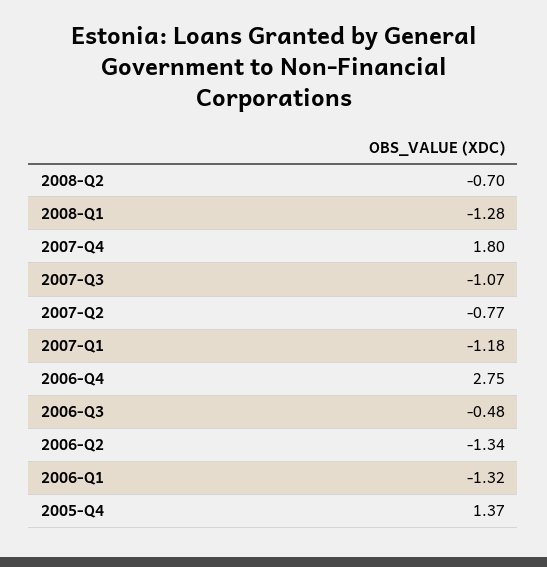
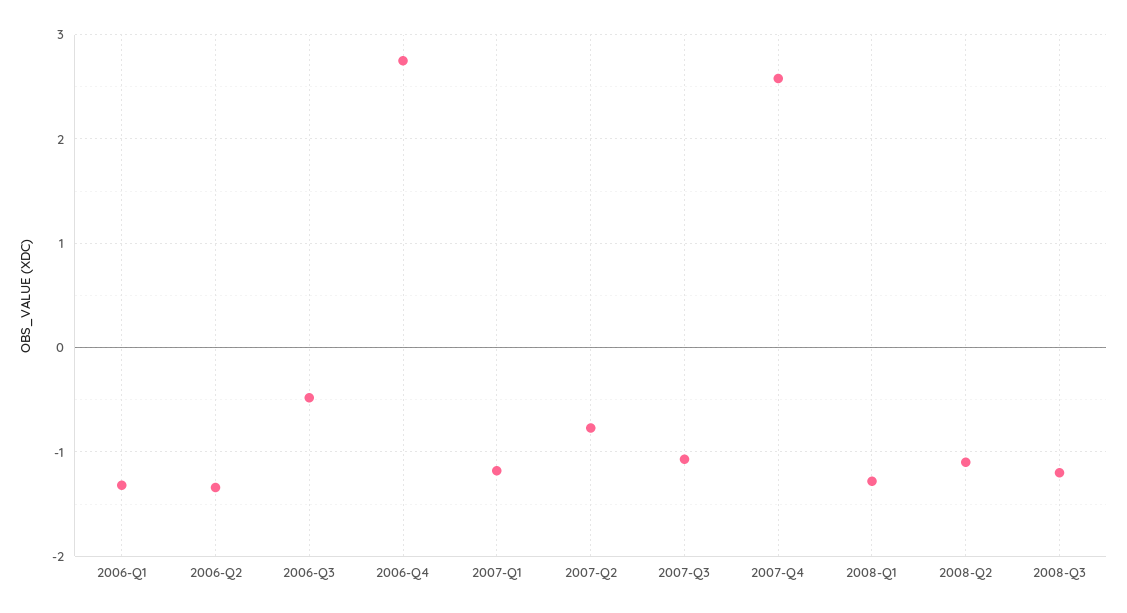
2008-Q2: -0.7 -> -1.1
2007-Q4: 1.8 -> 2.6
2005-Q4: 1.37 -> none
2008-Q3: none -> -1.2

